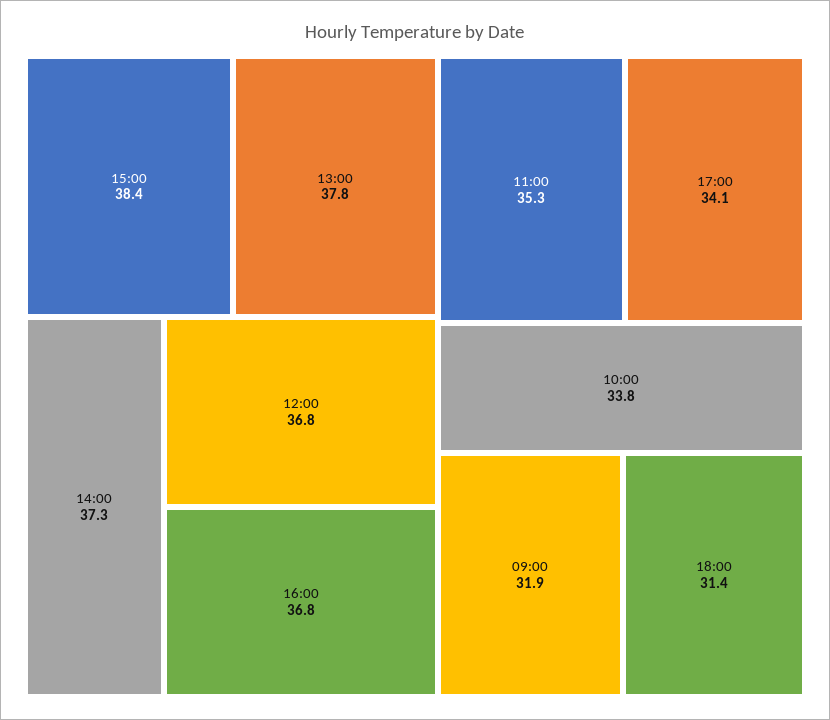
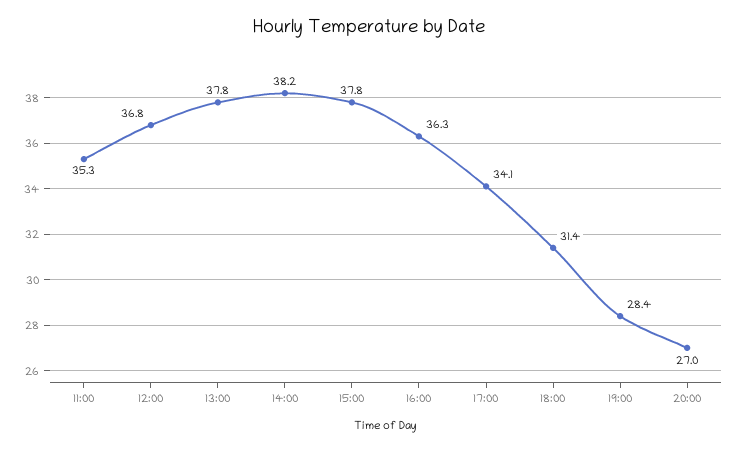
15:00: 38.4 -> 37.8
14:00: 37.3 -> 38.2
16:00: 36.8 -> 36.3
10:00: 33.8 -> none
09:00: 31.9 -> none
19:00: none -> 28.4
20:00: none -> 27

